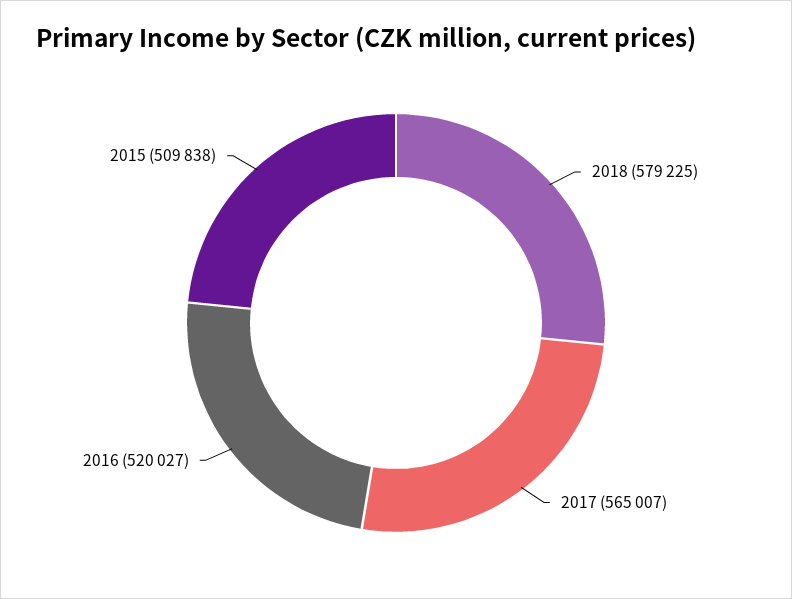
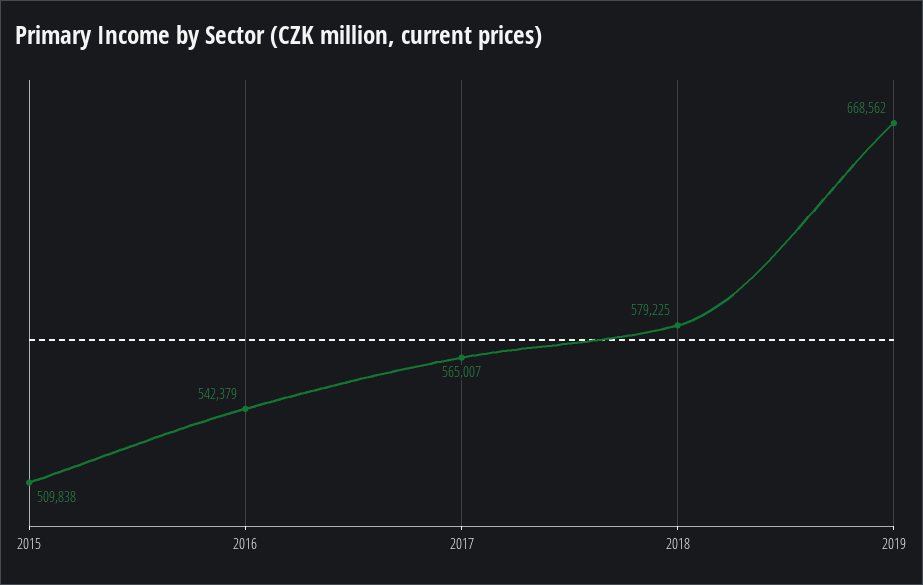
2016: 520027 -> 542379
2019: none -> 668562

